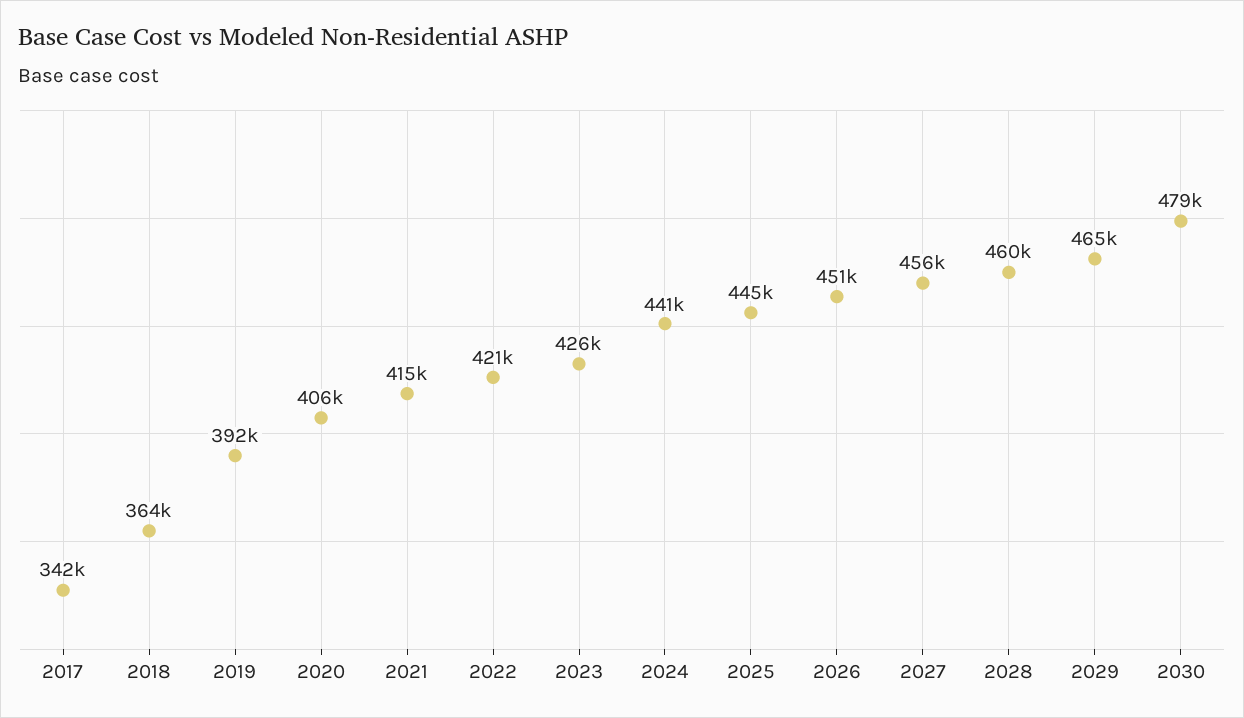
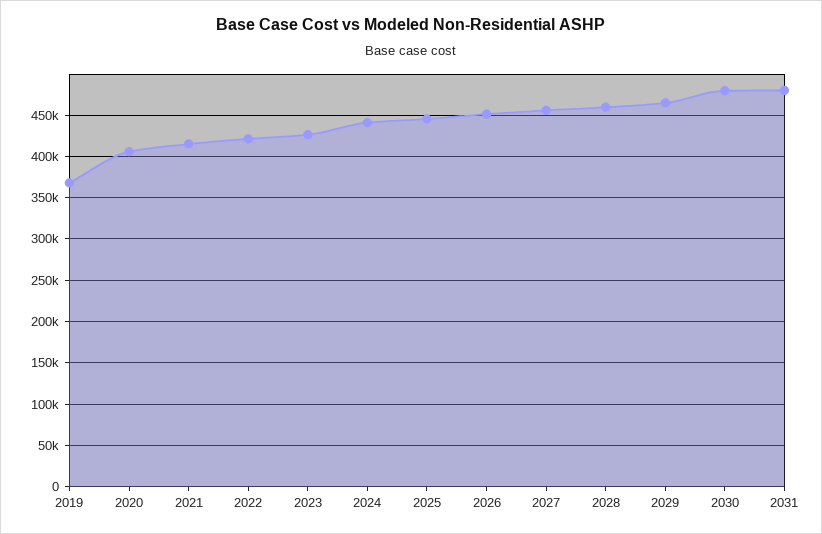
2017: 342000 -> none
2018: 364000 -> none
2019: 392000 -> 370000
2031: none -> 480000

